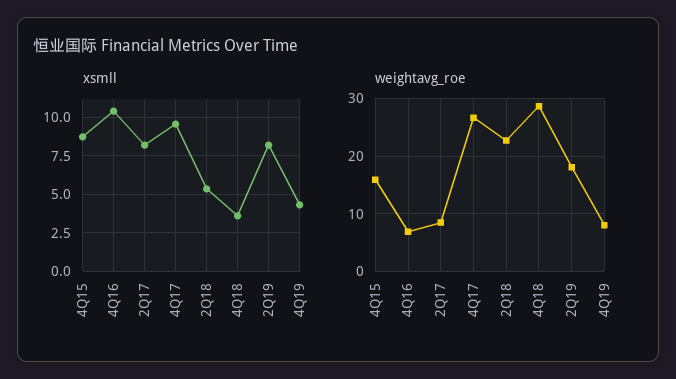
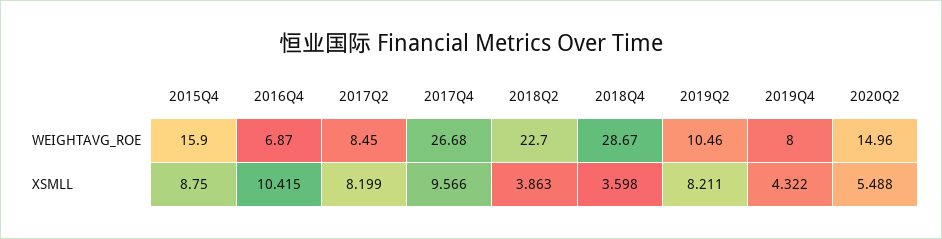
xsmll, 2Q18: 5.5 -> 3.863
weightavg_roe, 2Q19: 18 -> 10.46
weightavg_roe, 2020Q2: none -> 14.96
xsmll, 2020Q2: none -> 5.488

